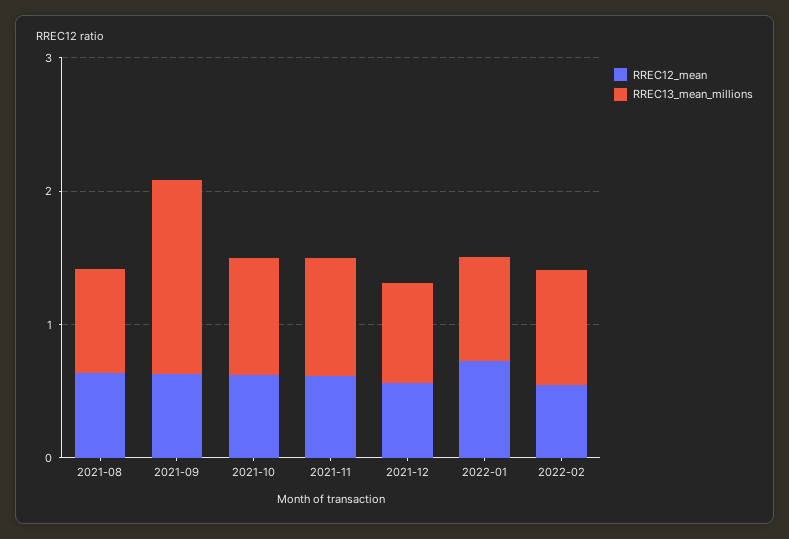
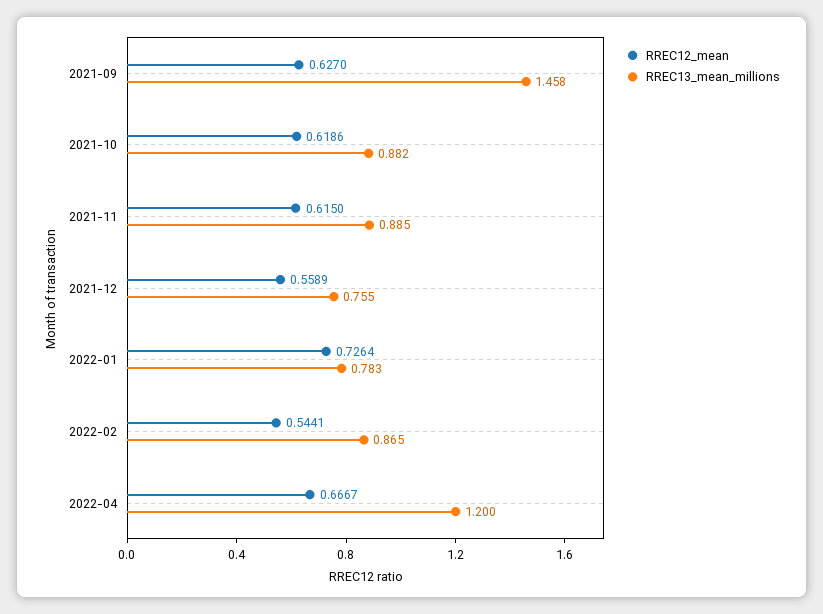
RREC12_mean, 2021-08: 0.6 -> none
RREC13_mean_millions, 2021-08: 0.8 -> none
RREC12_mean, 2022-04: none -> 0.6667
RREC13_mean_millions, 2022-04: none -> 1.2

